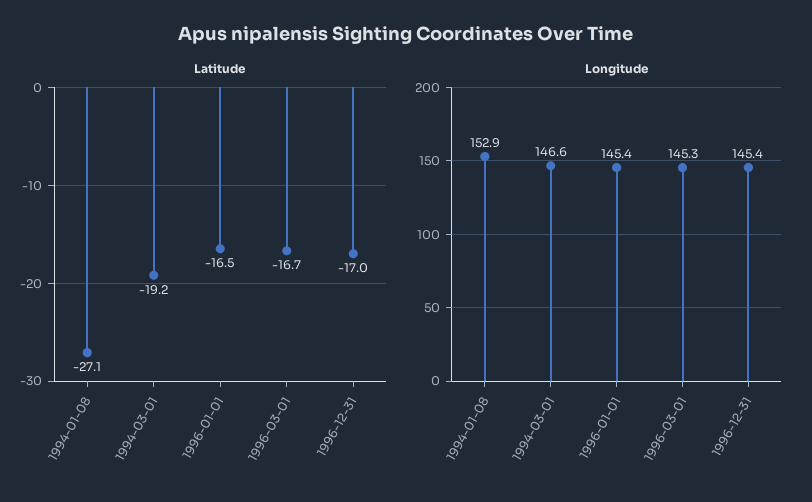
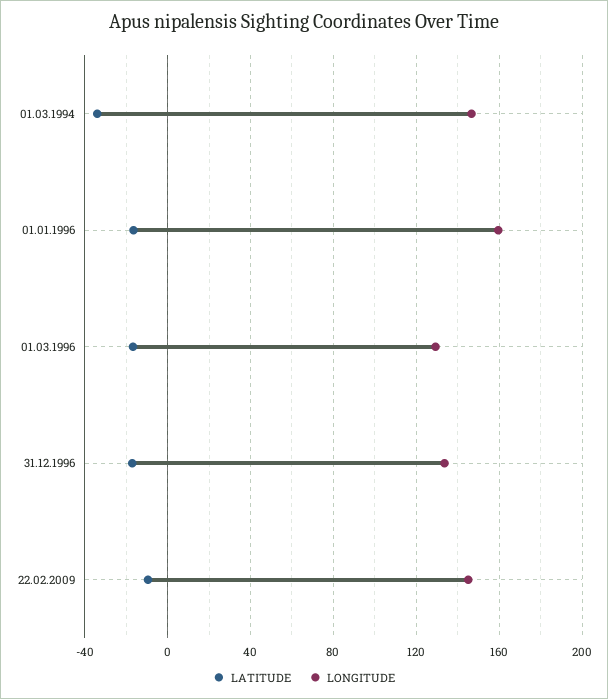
Latitude, 1994-01-08: -27.1 -> none
Latitude, 1994-03-01: -19.2 -> -35
Longitude, 1994-01-08: 152.9 -> none
Longitude, 1996-01-01: 145.4 -> 160
Longitude, 1996-03-01: 145.3 -> 130
Longitude, 1996-12-31: 145.4 -> 135
Latitude, 22.02.2009: none -> -10
Longitude, 22.02.2009: none -> 145

